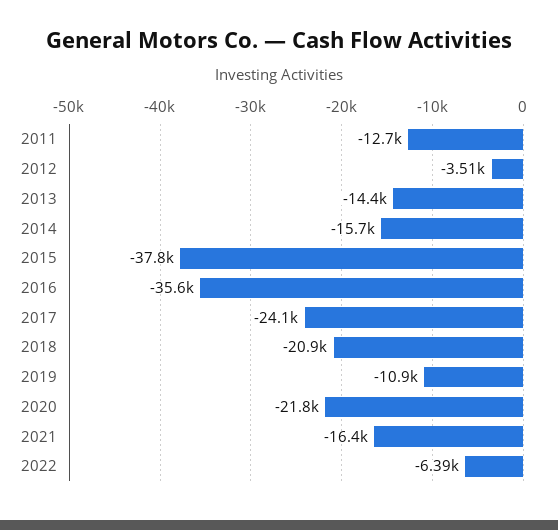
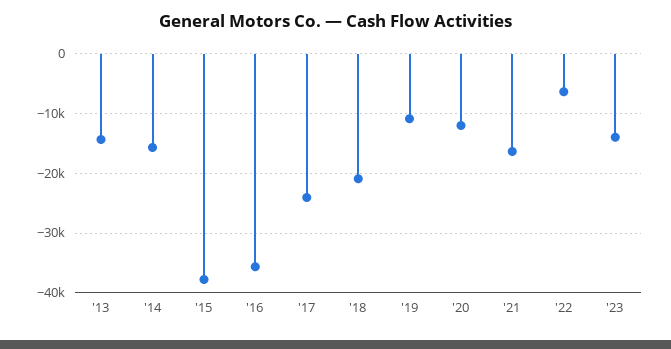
2011: -12700 -> none
2012: -3510 -> none
2020: -21800 -> -12000
'23: none -> -14000

